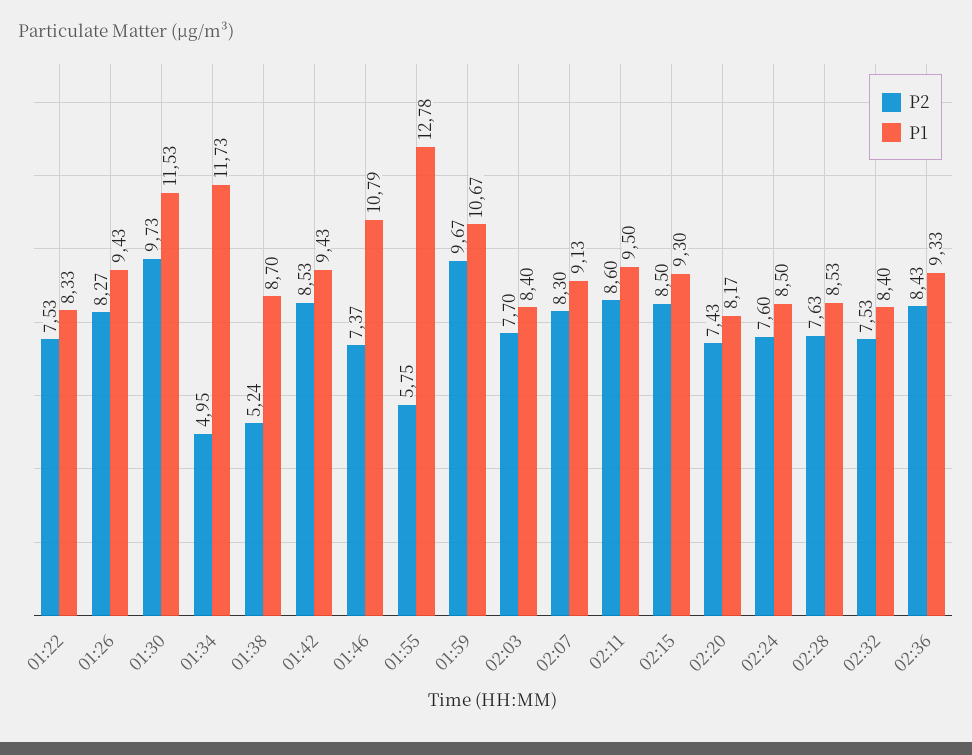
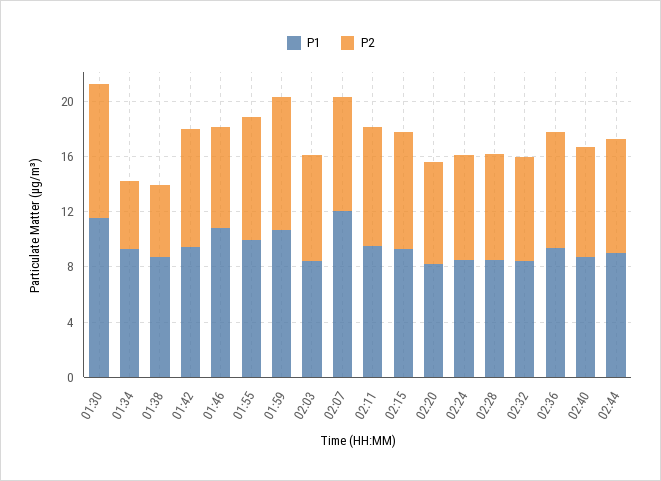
P2, 01:22: 7.53 -> none
P1, 01:22: 8.33 -> none
P2, 01:26: 8.27 -> none
P1, 01:26: 9.43 -> none
P1, 01:34: 11.73 -> 9
P2, 01:55: 5.75 -> 9
P1, 01:55: 12.78 -> 10
P1, 02:07: 9.13 -> 12
P1, 02:40: none -> 9
P2, 02:40: none -> 8
P1, 02:44: none -> 9
P2, 02:44: none -> 8

